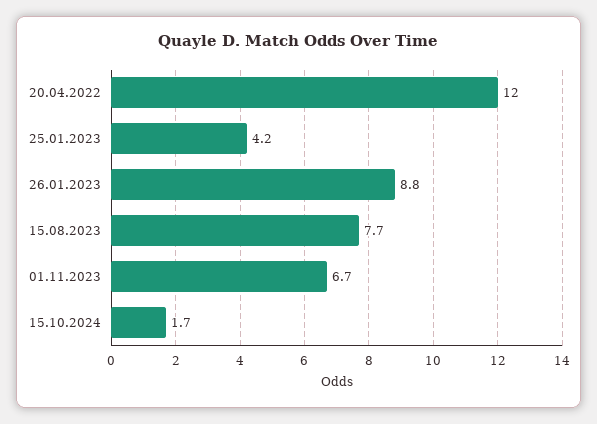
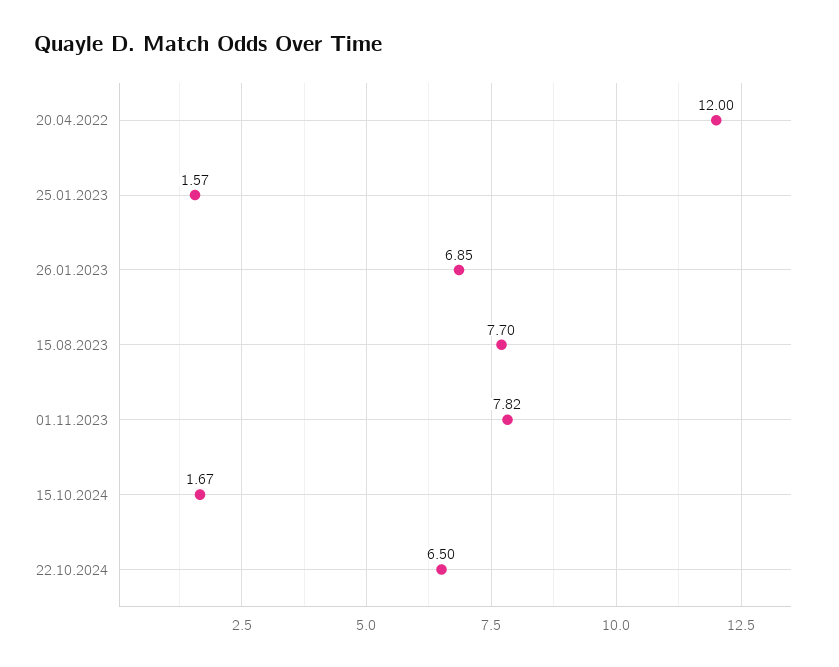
25.01.2023: 4.2 -> 1.57
26.01.2023: 8.8 -> 6.85
01.11.2023: 6.7 -> 7.82
22.10.2024: none -> 6.5

